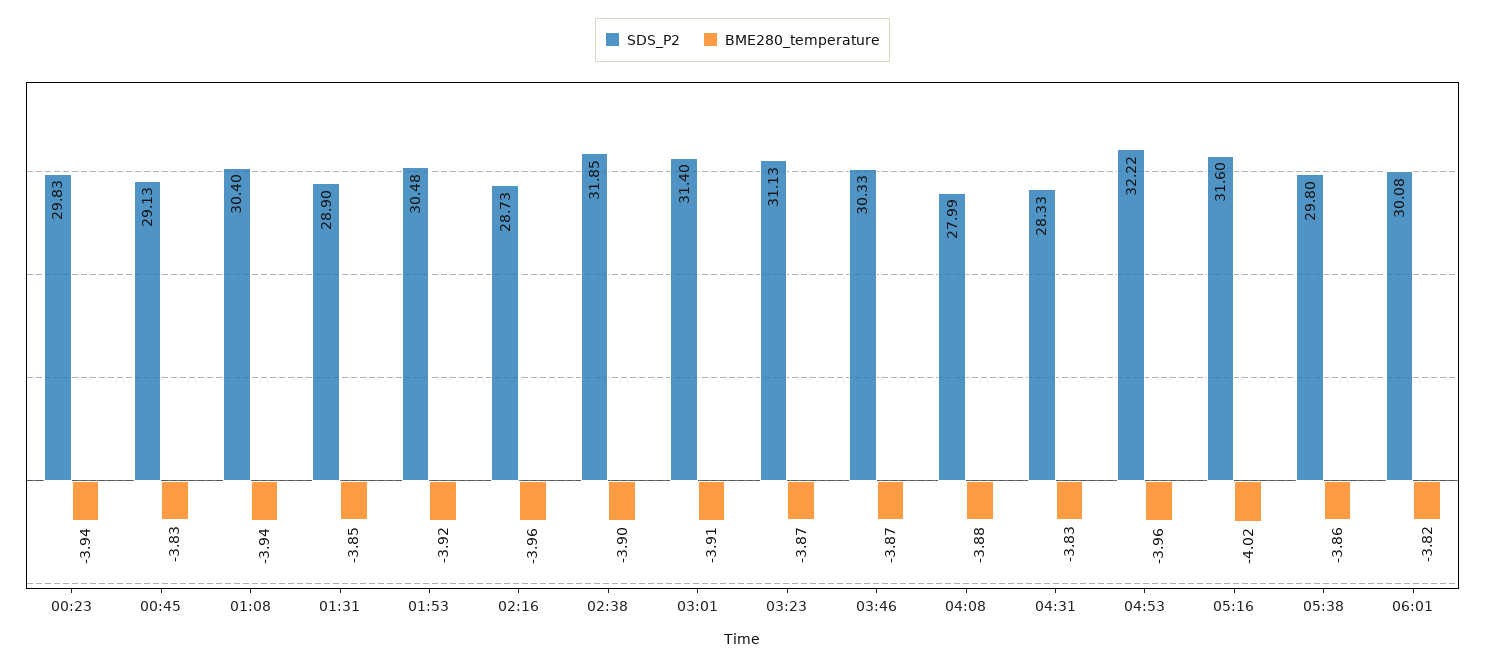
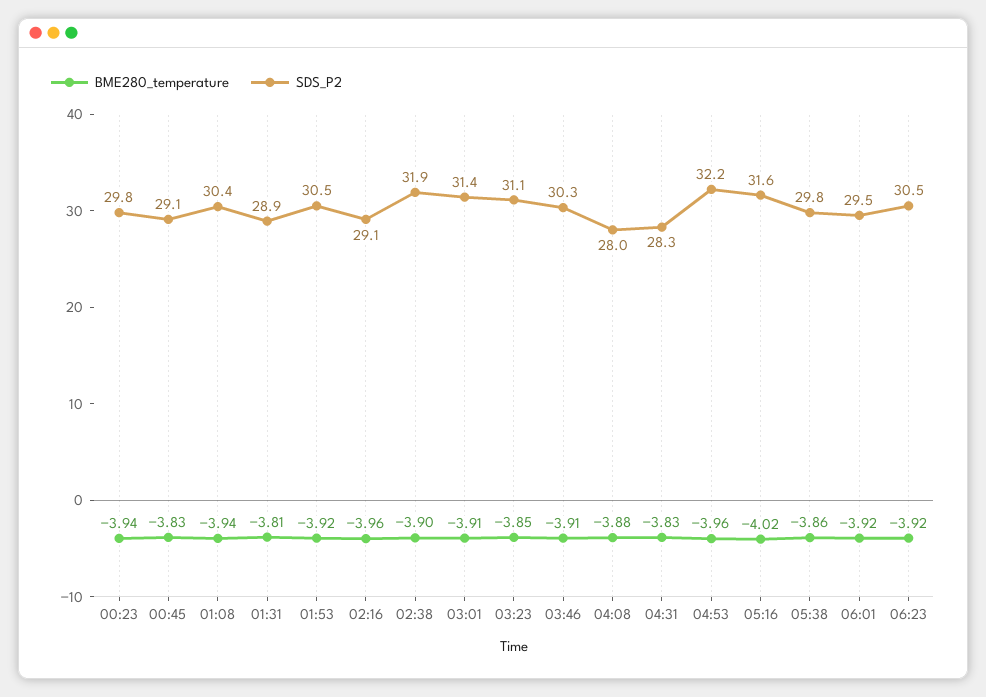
BME280_temperature, 01:31: -3.85 -> -3.81
SDS_P2, 02:16: 28.73 -> 29.1
BME280_temperature, 03:23: -3.87 -> -3.85
BME280_temperature, 03:46: -3.87 -> -3.91
SDS_P2, 06:01: 30.08 -> 29.5
BME280_temperature, 06:01: -3.82 -> -3.92
BME280_temperature, 06:23: none -> -3.92
SDS_P2, 06:23: none -> 30.5

